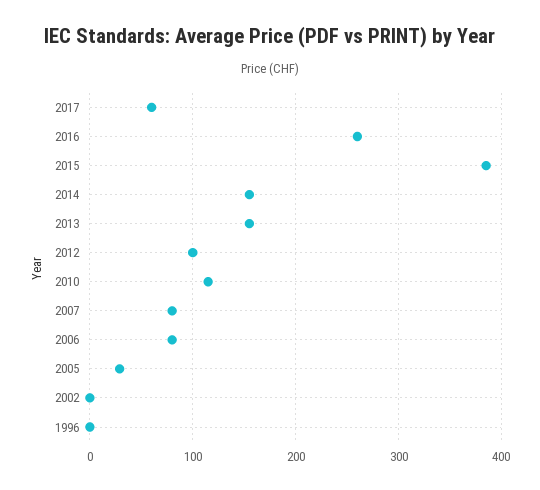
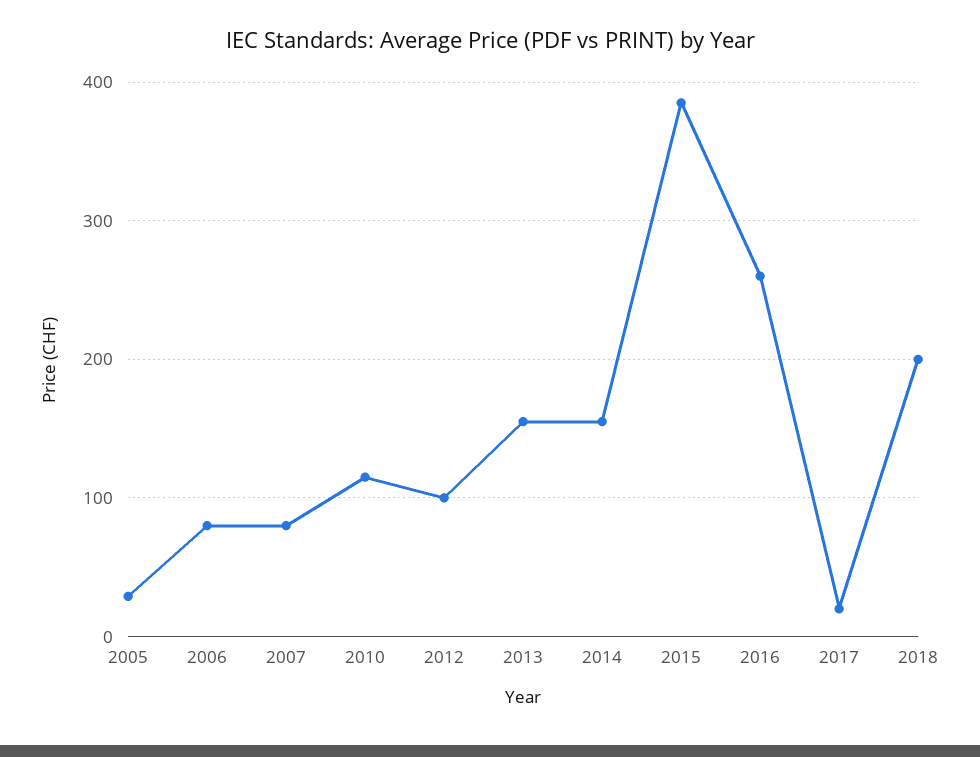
2017: 60 -> 20
2002: 0 -> none
1996: 0 -> none
2018: none -> 200

